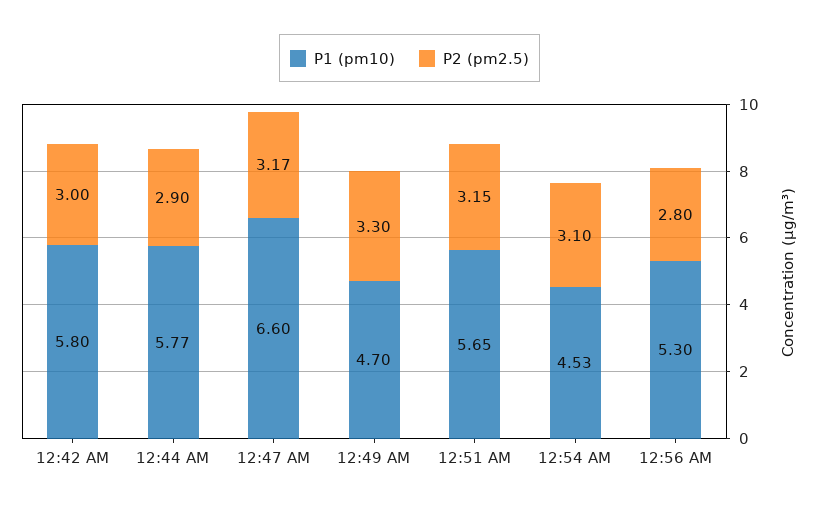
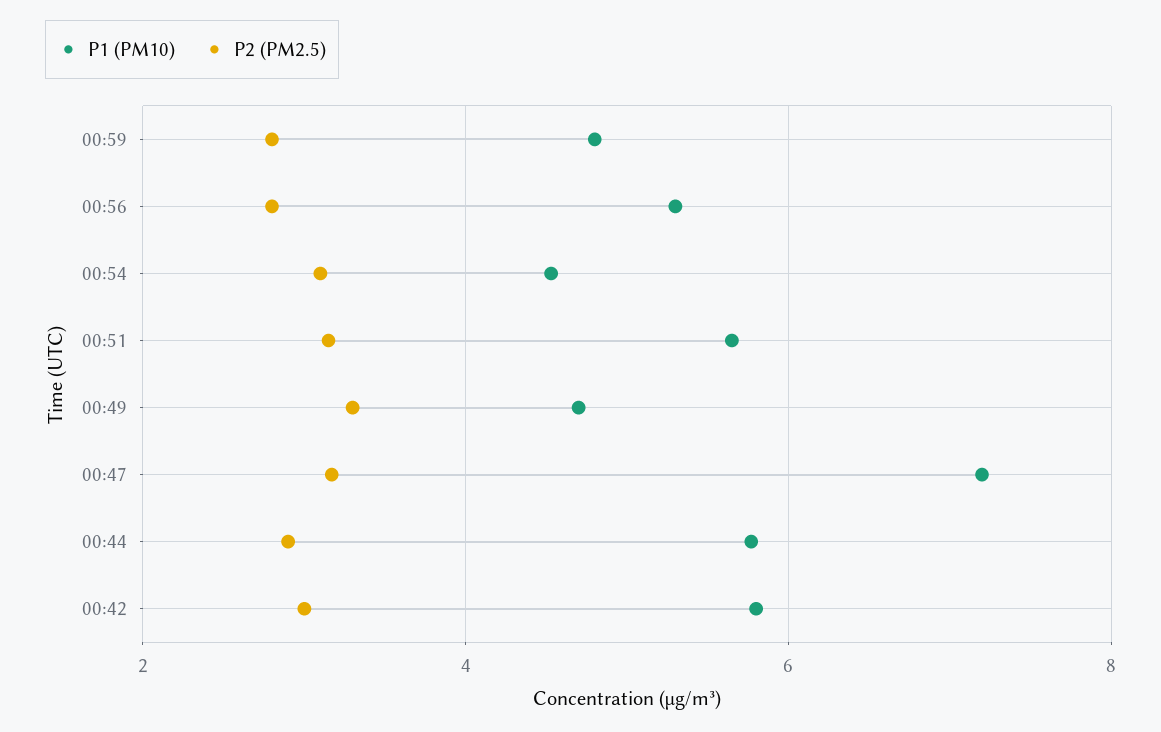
P1 (pm10), 12:47 AM: 6.6 -> 7.2
P1 (pm10), 00:59: none -> 4.8
P2 (pm2.5), 00:59: none -> 2.8

